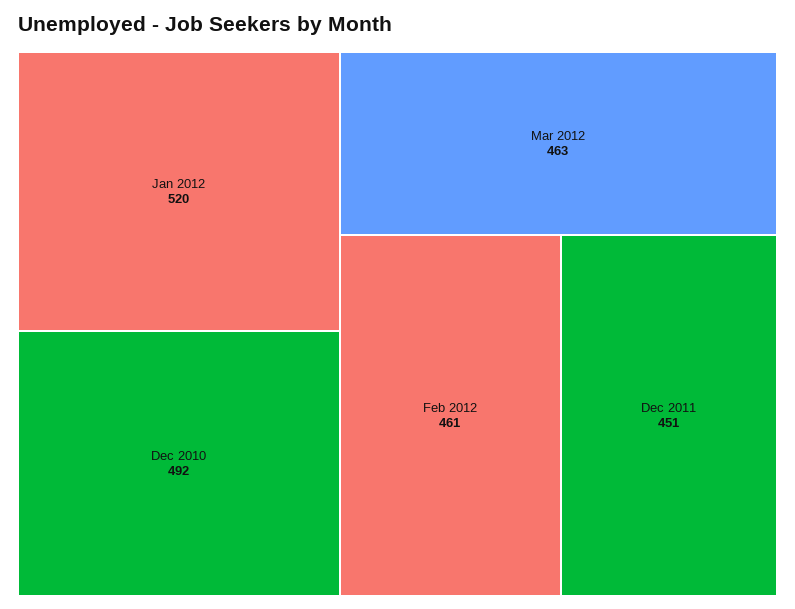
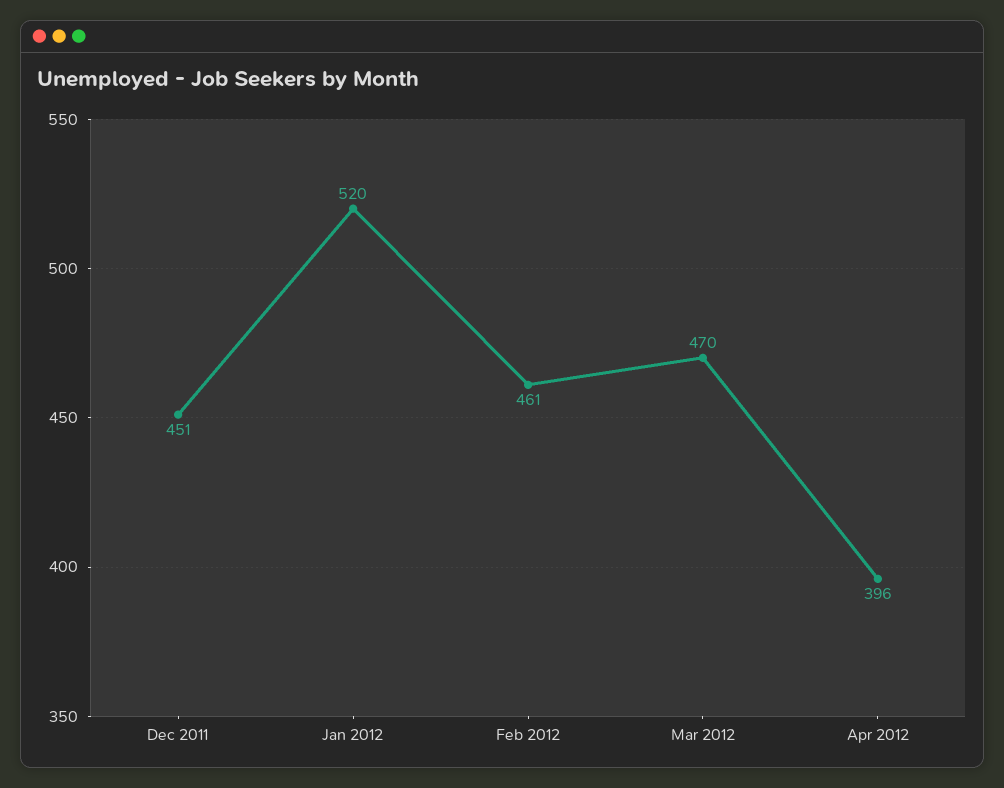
Dec 2010: 492 -> none
Mar 2012: 463 -> 470
Apr 2012: none -> 396

